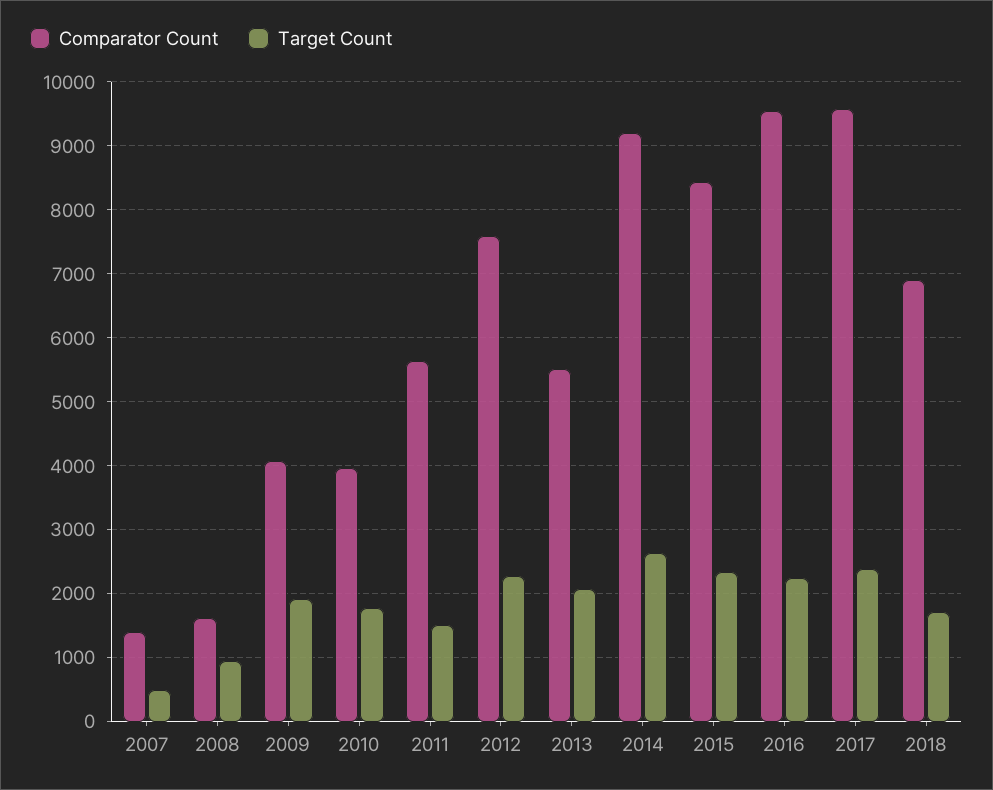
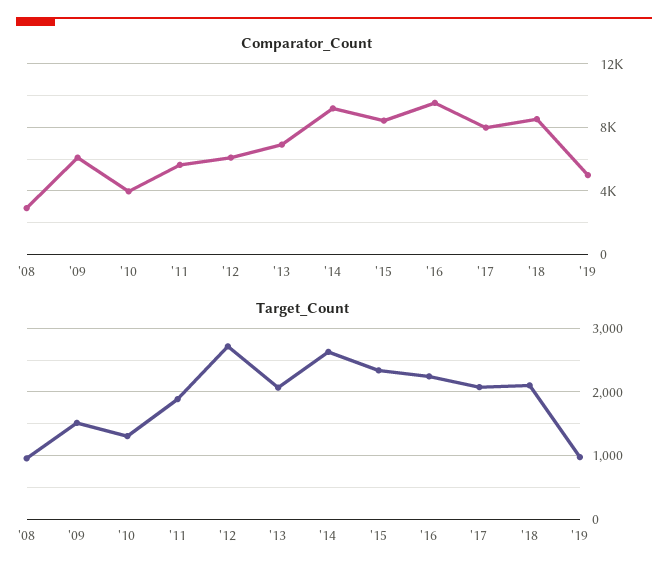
Comparator Count, 2007: 1400 -> none
Target Count, 2007: 500 -> none
Comparator Count, 2008: 1600 -> 3000
Comparator Count, 2009: 4100 -> 6000
Target Count, 2009: 1900 -> 1500
Target Count, 2010: 1800 -> 1300
Target Count, 2011: 1500 -> 1900
Comparator Count, 2012: 7600 -> 6000
Target Count, 2012: 2300 -> 2700
Comparator Count, 2013: 5500 -> 7000
Comparator Count, 2017: 9600 -> 8000
Target Count, 2017: 2400 -> 2100
Comparator Count, 2018: 6900 -> 8500
Target Count, 2018: 1700 -> 2100
Comparator Count, '19: none -> 5000
Target Count, '19: none -> 1000

